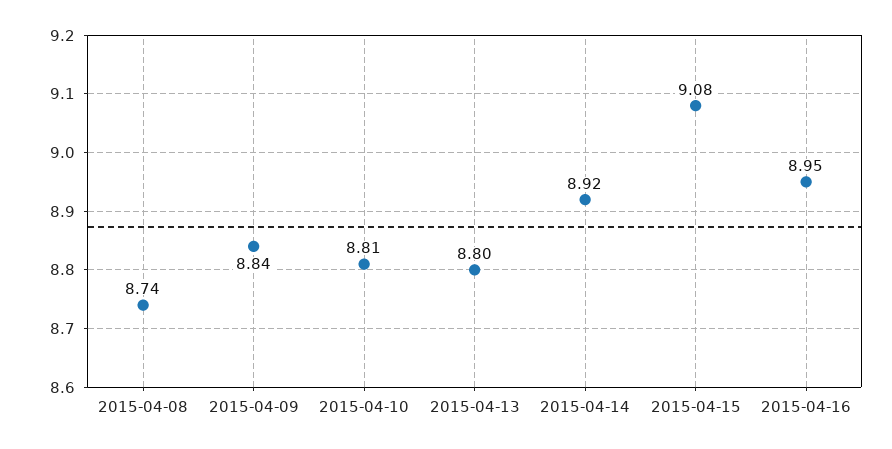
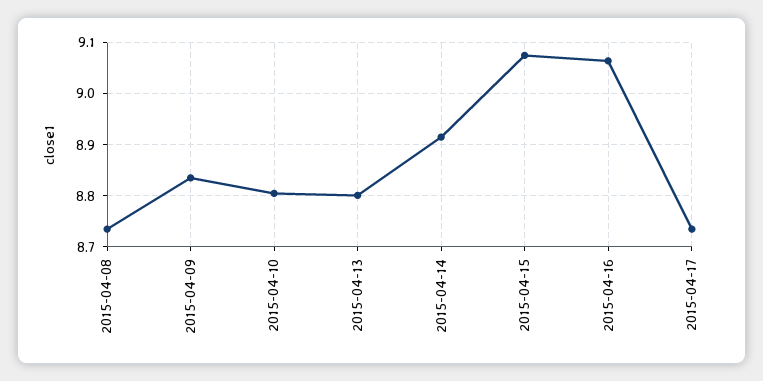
2015-04-16: 8.95 -> 9.06
2015-04-17: none -> 8.74

